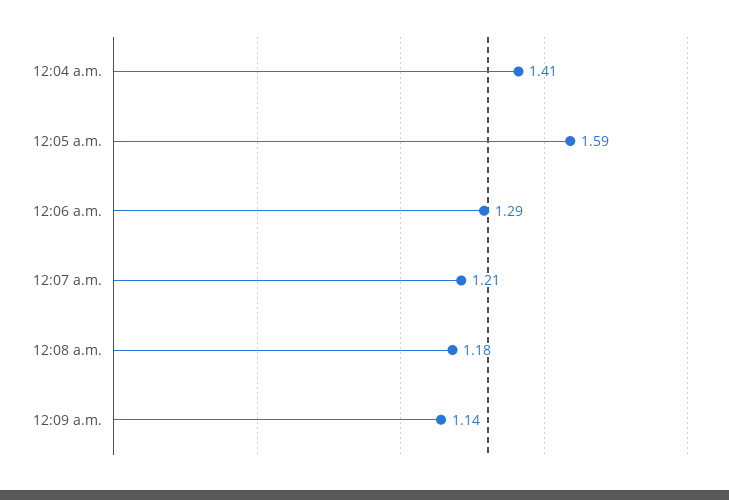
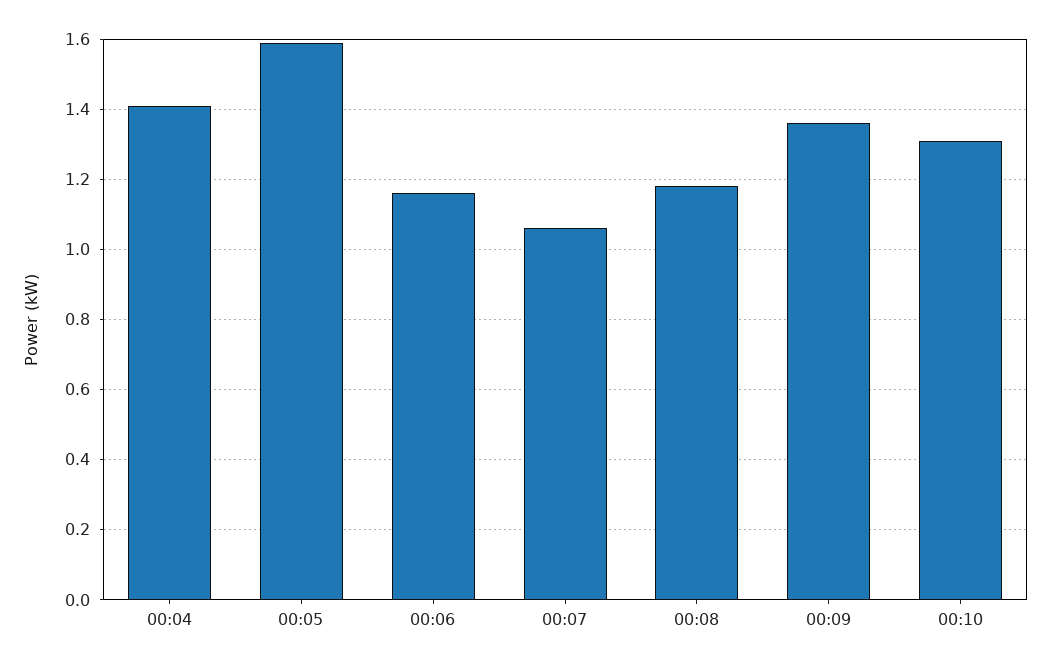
12:06 a.m.: 1.29 -> 1.15
12:07 a.m.: 1.21 -> 1.05
12:09 a.m.: 1.14 -> 1.35
00:10: none -> 1.3

